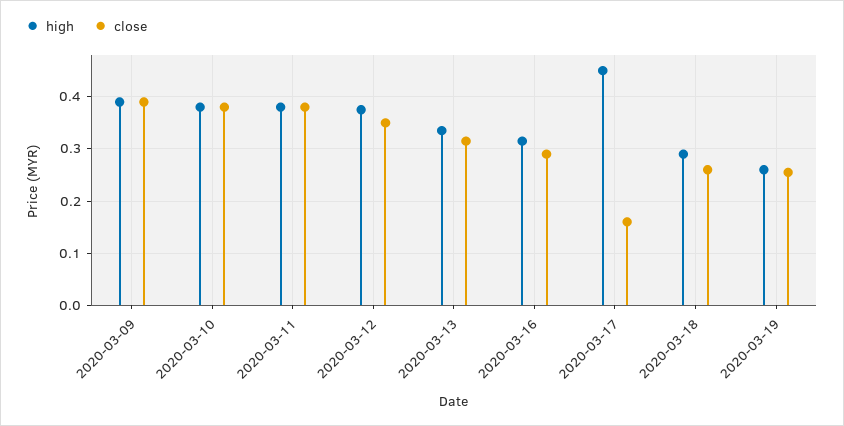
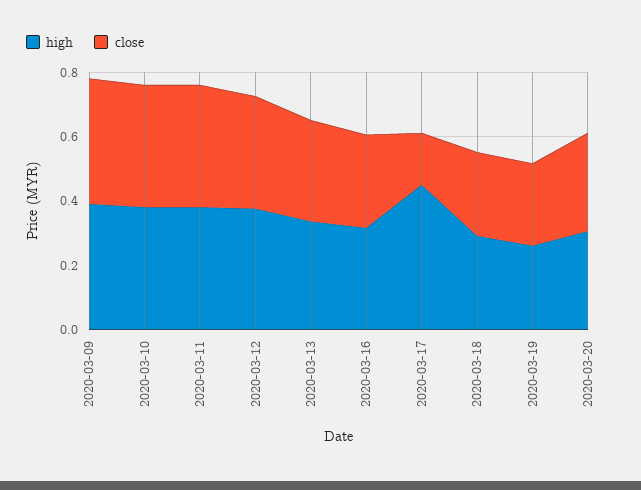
high, 2020-03-20: none -> 0.3
close, 2020-03-20: none -> 0.3

